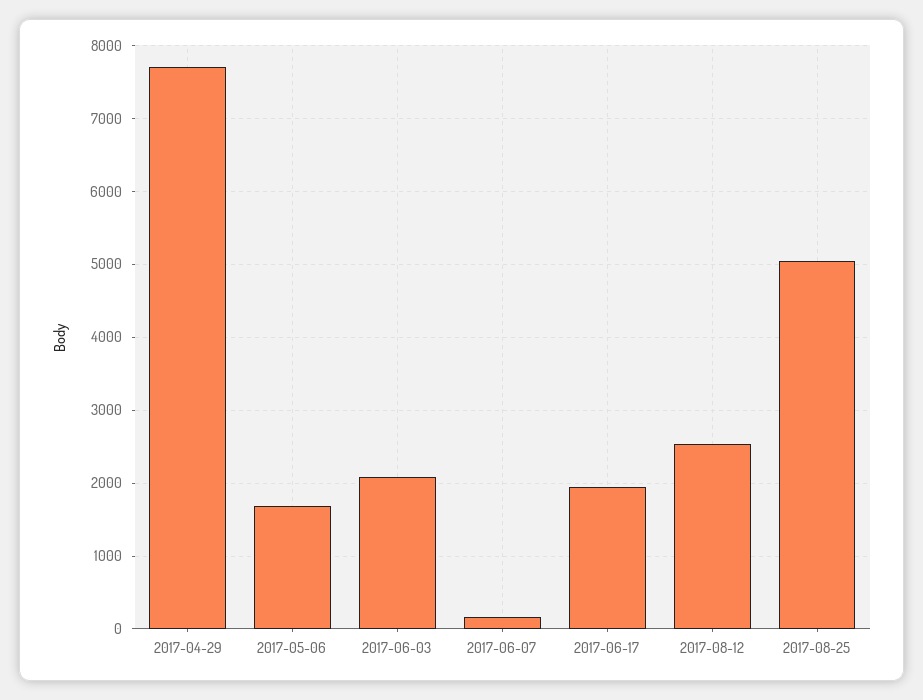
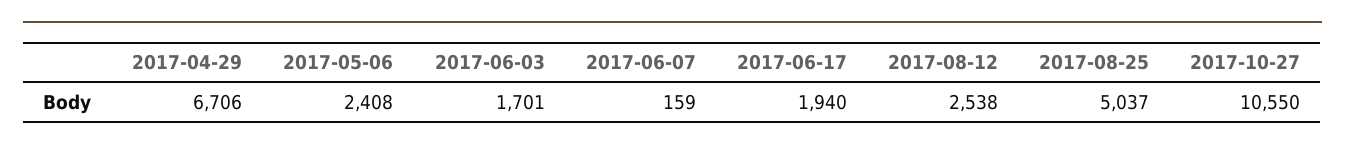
2017-04-29: 7700 -> 6706
2017-05-06: 1700 -> 2408
2017-06-03: 2100 -> 1701
2017-10-27: none -> 10550

